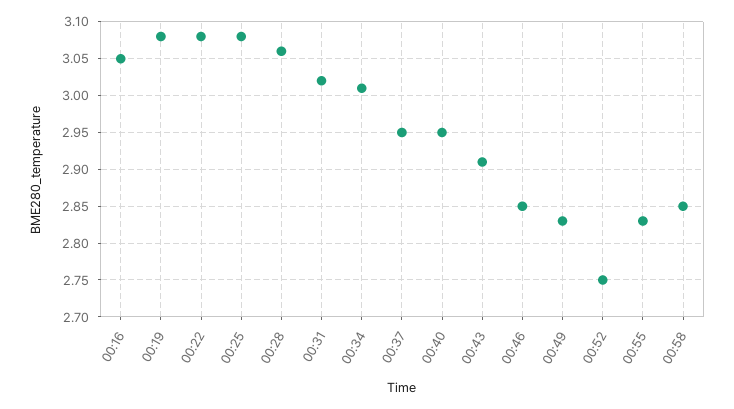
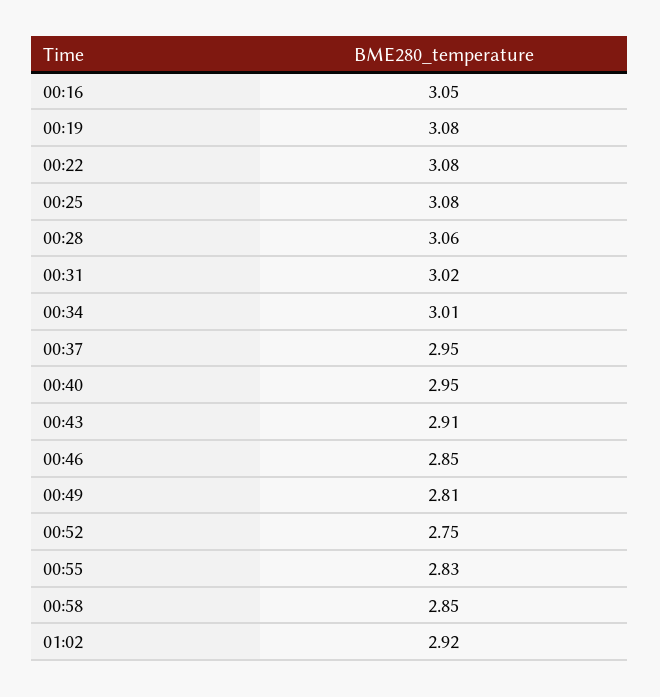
00:49: 2.83 -> 2.81
01:02: none -> 2.92

